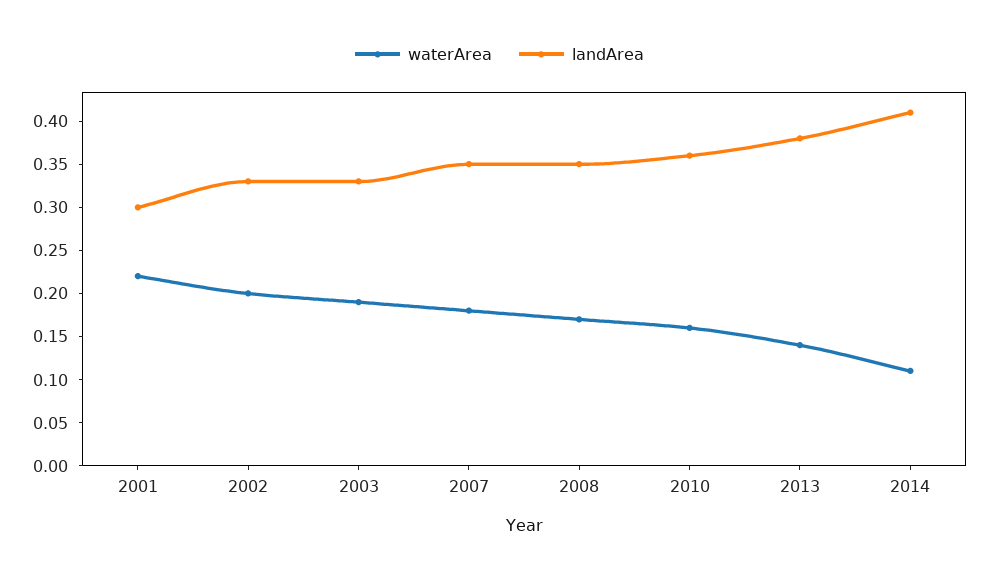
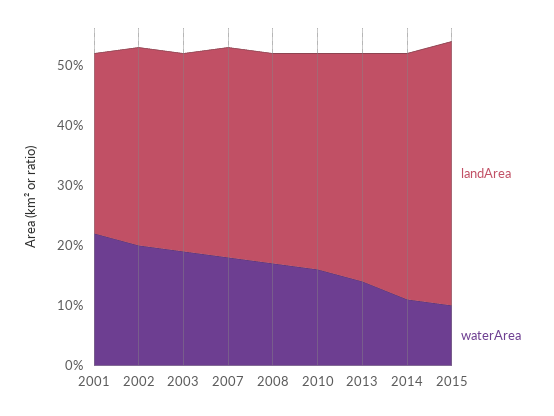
landArea, 2015: none -> 0.45
waterArea, 2015: none -> 0.1

